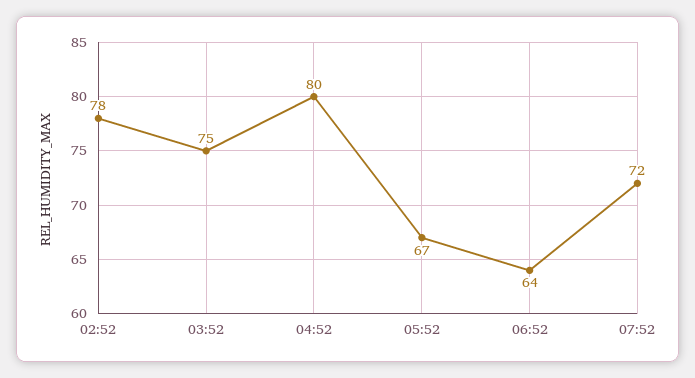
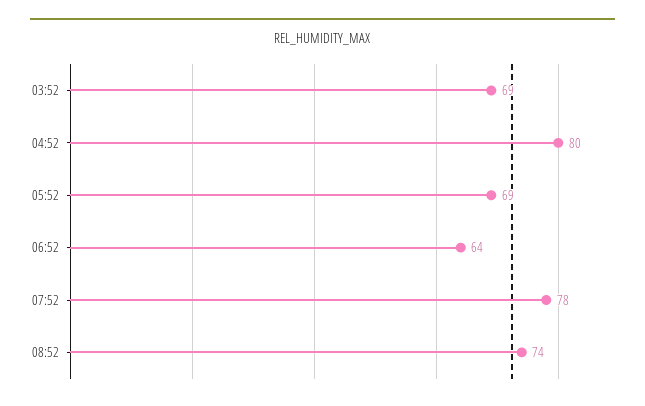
02:52: 78 -> none
03:52: 75 -> 69
05:52: 67 -> 69
07:52: 72 -> 78
08:52: none -> 74

